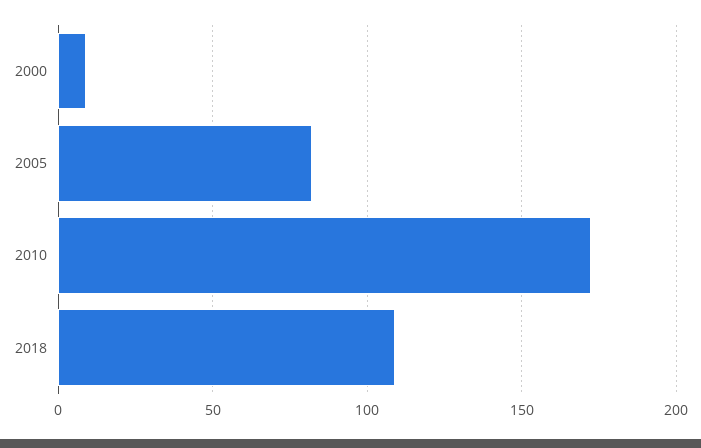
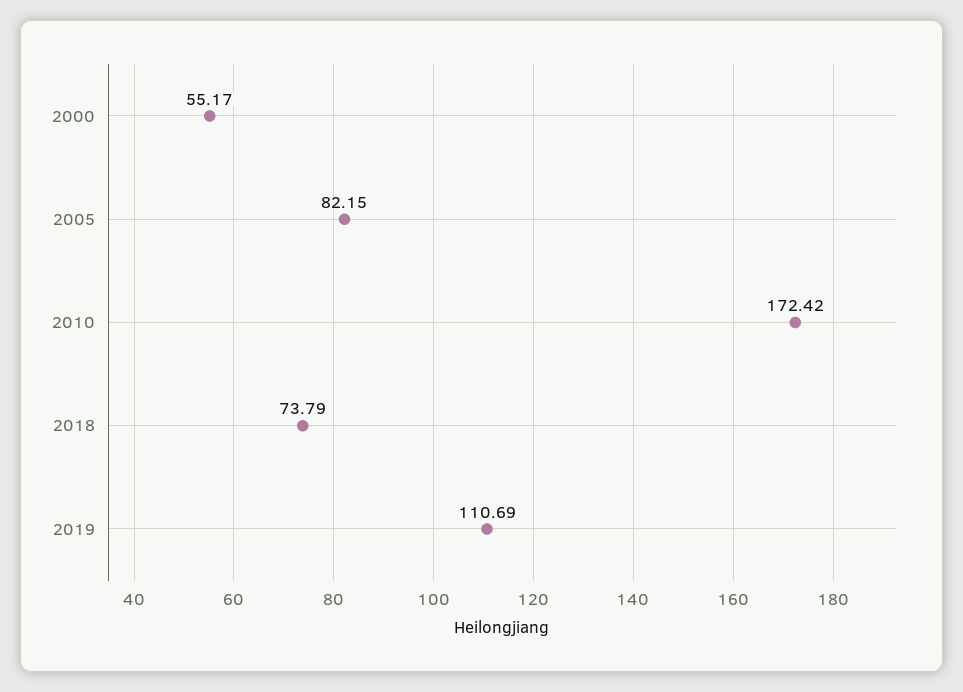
2000: 10 -> 55.17
2018: 110 -> 73.79
2019: none -> 110.69

